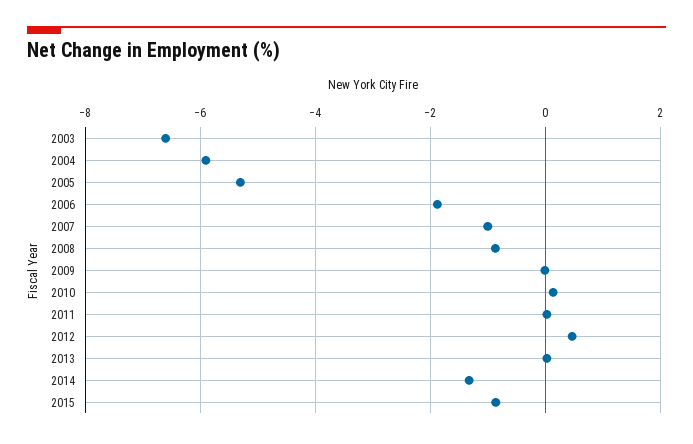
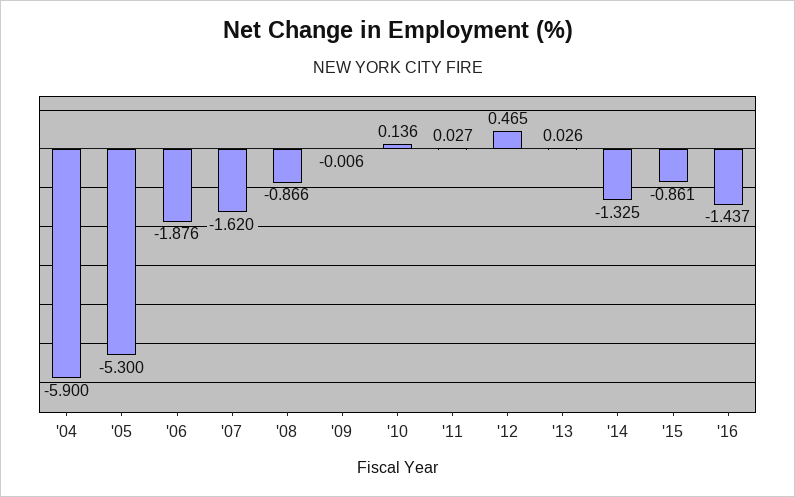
2003: -6.6 -> none
2007: -1 -> -1.62
'16: none -> -1.437

